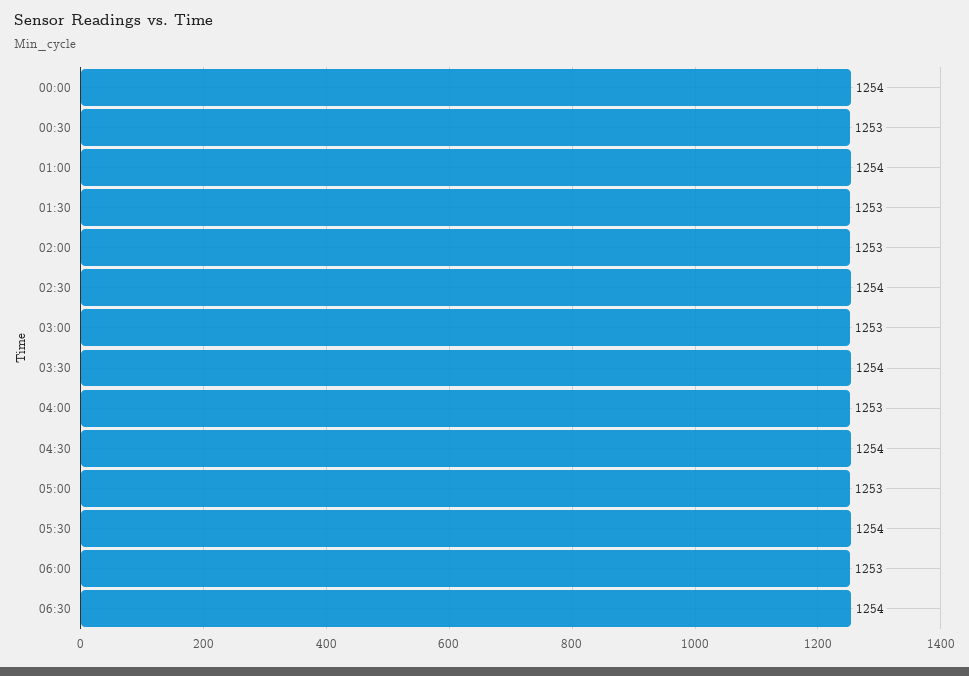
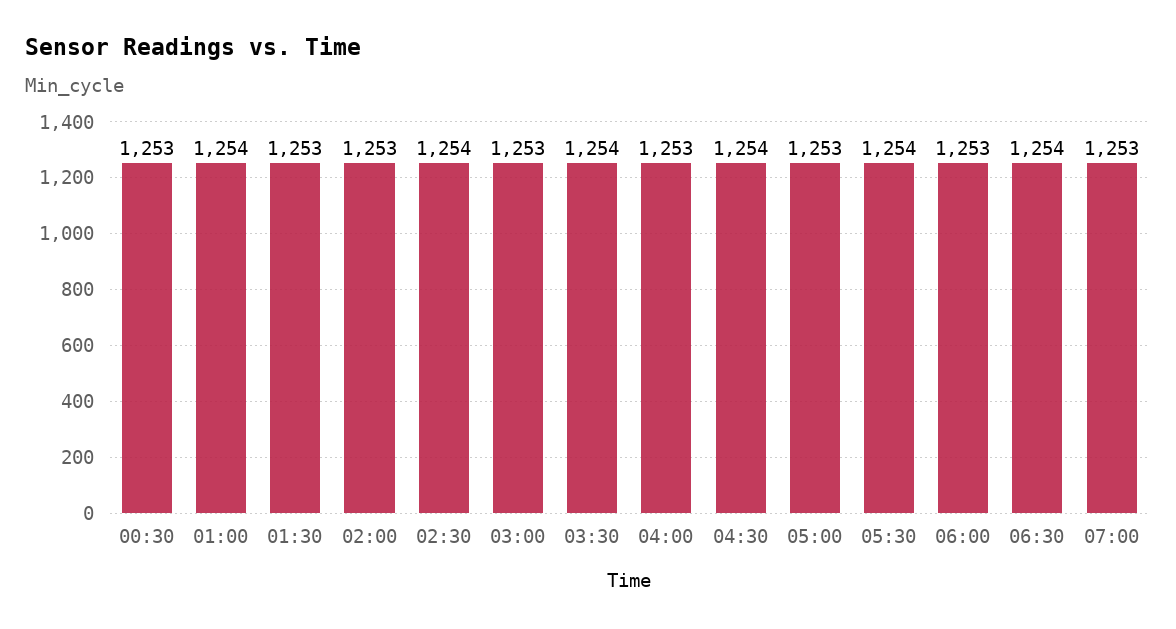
00:00: 1254 -> none
07:00: none -> 1253

